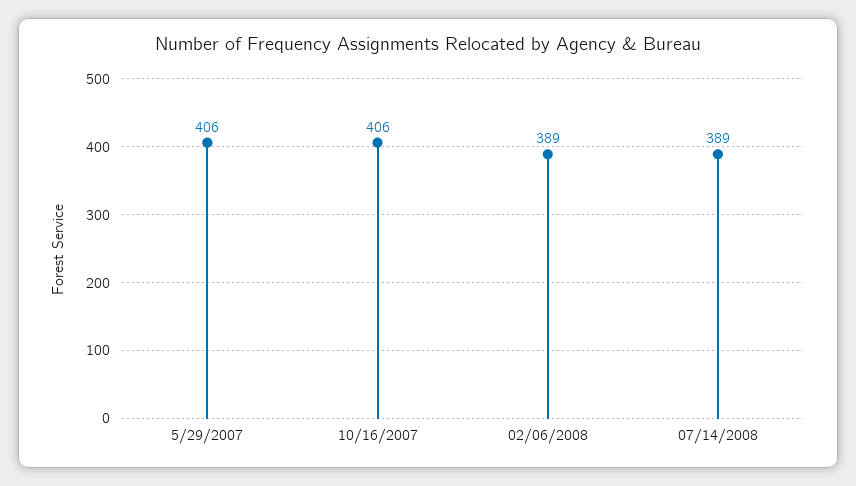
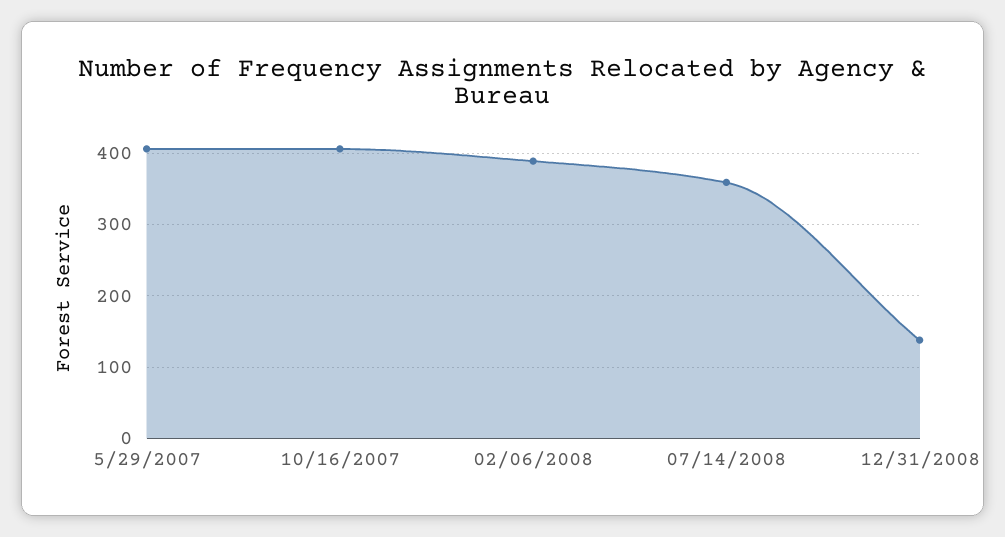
07/14/2008: 389 -> 360
12/31/2008: none -> 140

